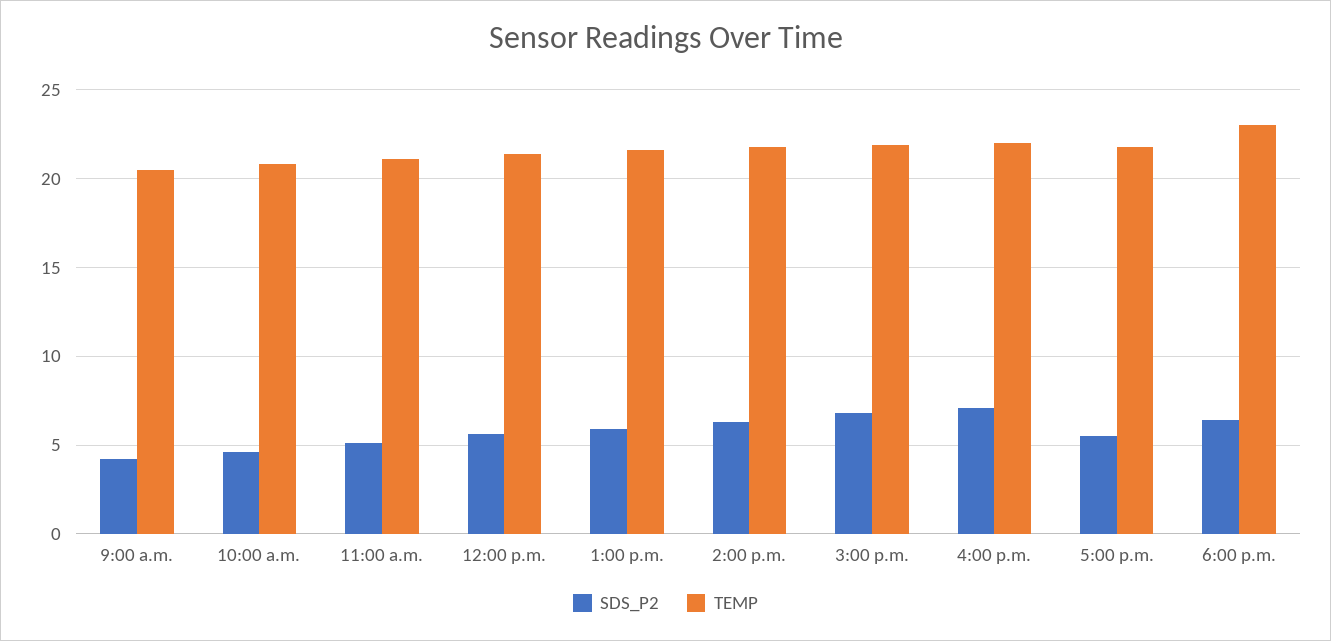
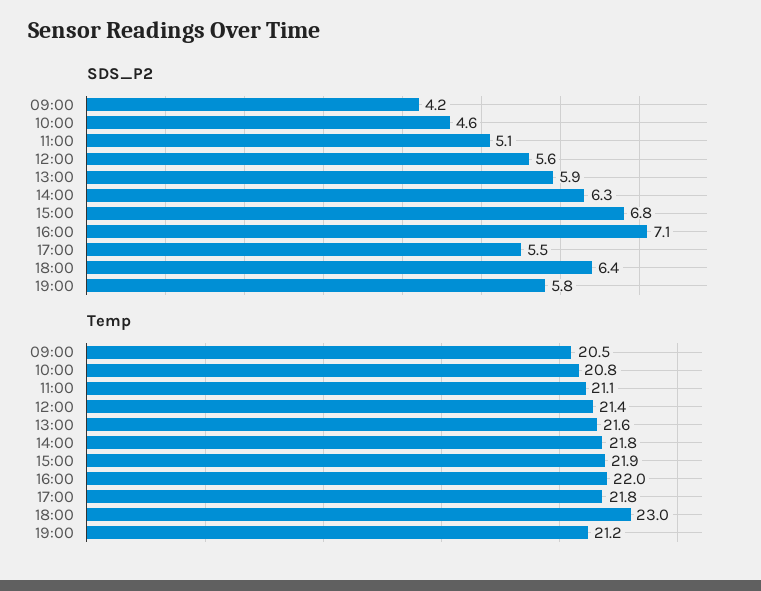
SDS_P2, 19:00: none -> 5.8
TEMP, 19:00: none -> 21.2

